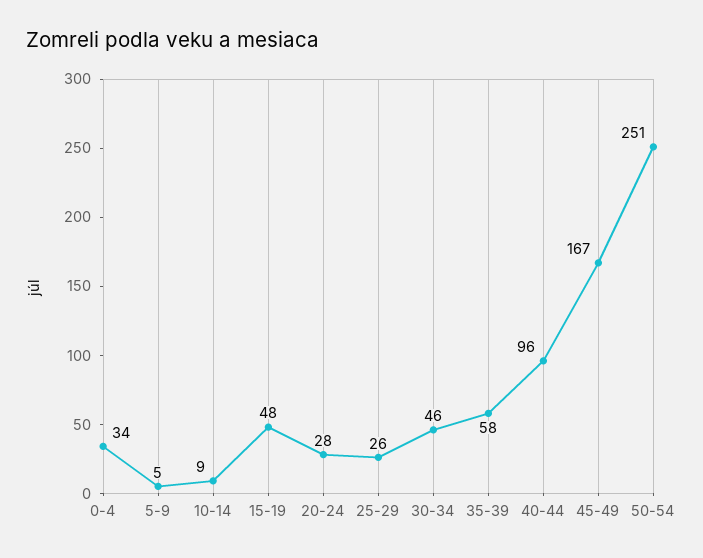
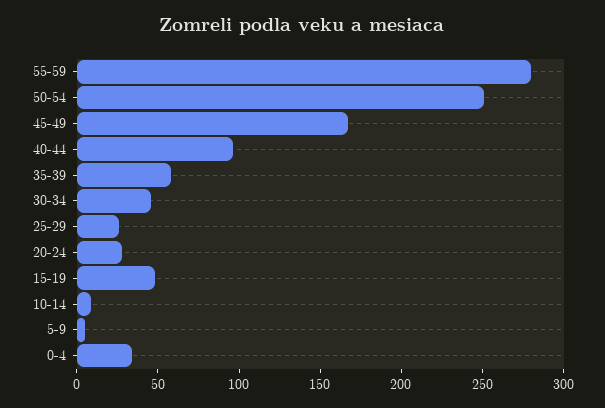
55-59: none -> 280

